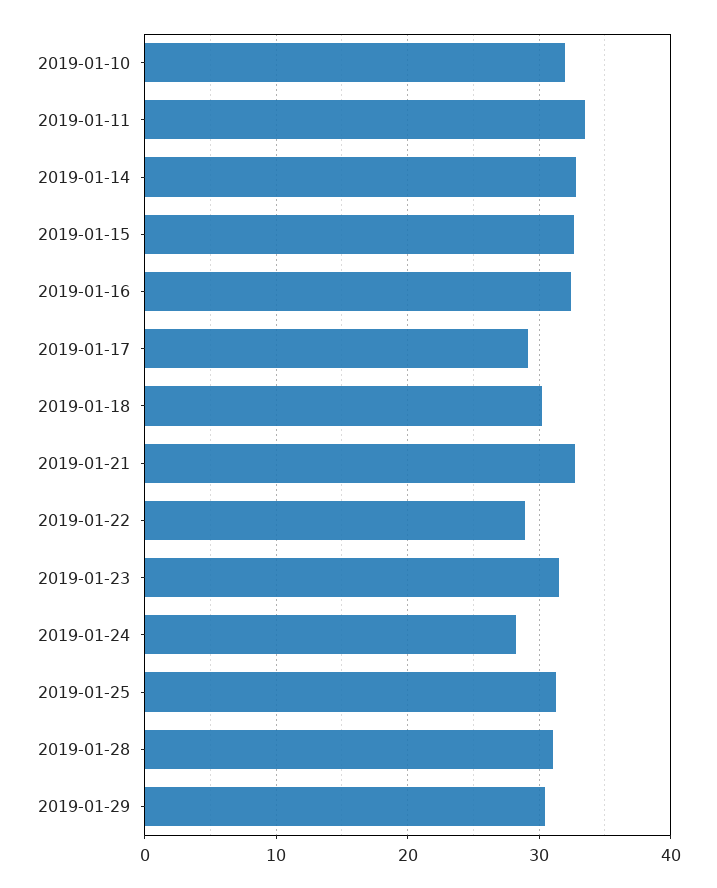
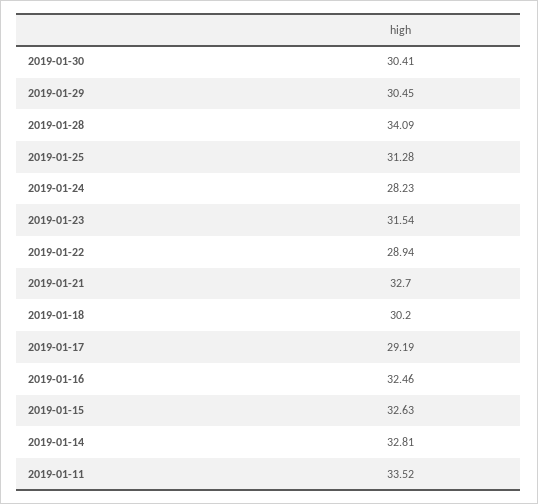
2019-01-10: 32 -> none
2019-01-28: 31 -> 34.09
2019-01-30: none -> 30.41

